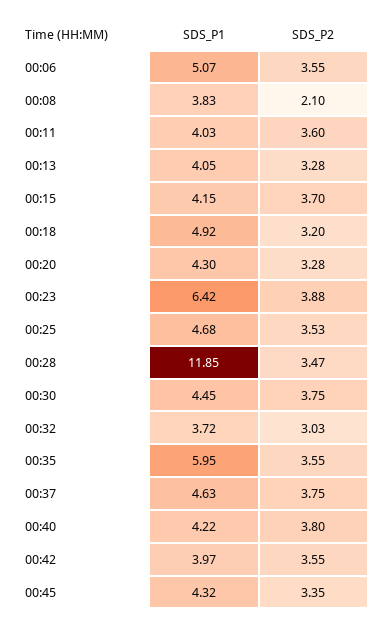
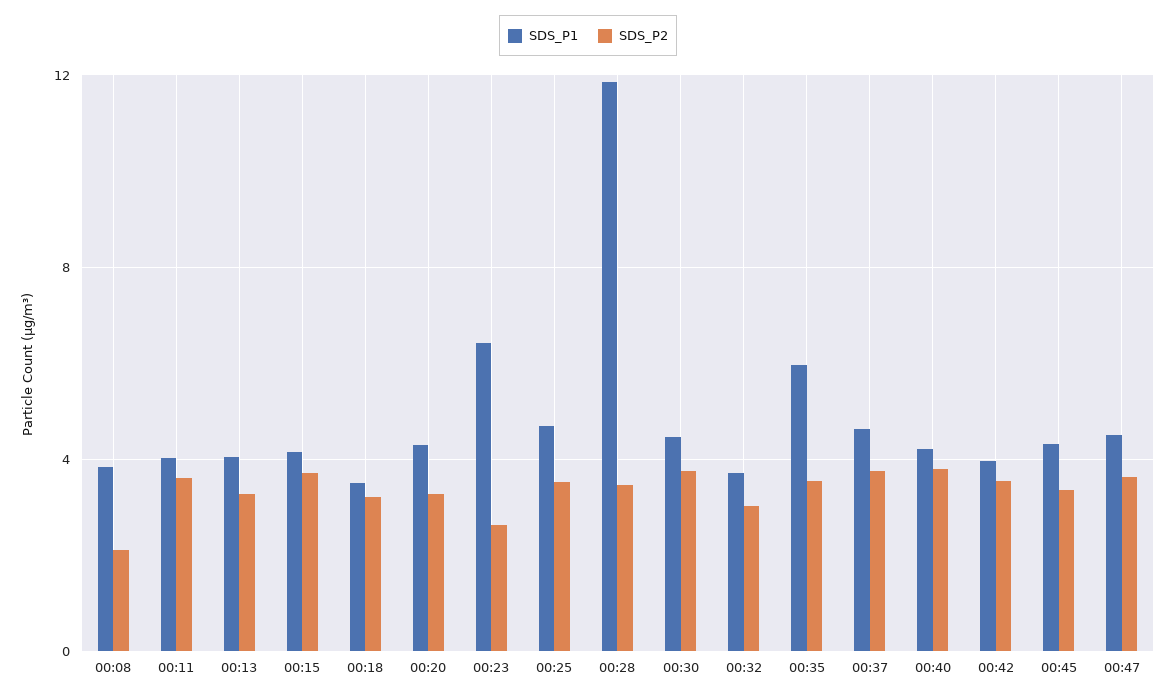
SDS_P1, 00:06: 5.07 -> none
SDS_P2, 00:06: 3.55 -> none
SDS_P1, 00:18: 4.92 -> 3.5
SDS_P2, 00:23: 3.88 -> 2.5
SDS_P1, 00:47: none -> 4.5
SDS_P2, 00:47: none -> 3.5

